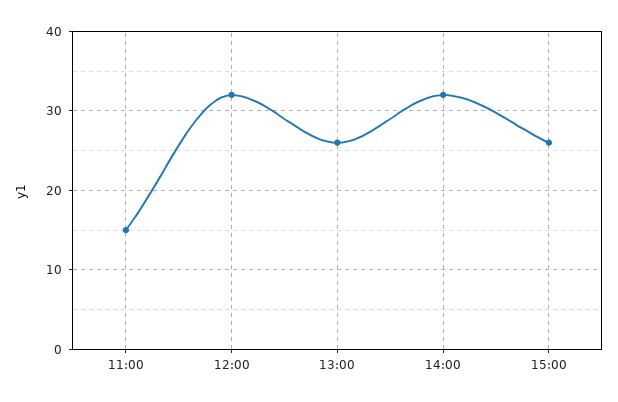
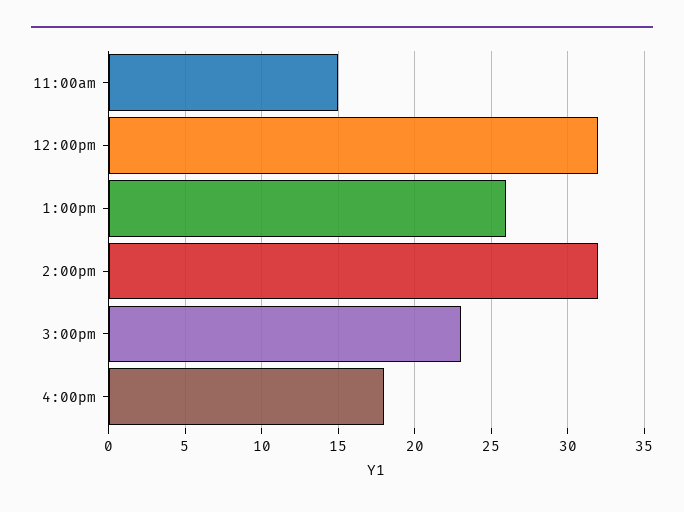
15:00: 26 -> 23
4:00pm: none -> 18

